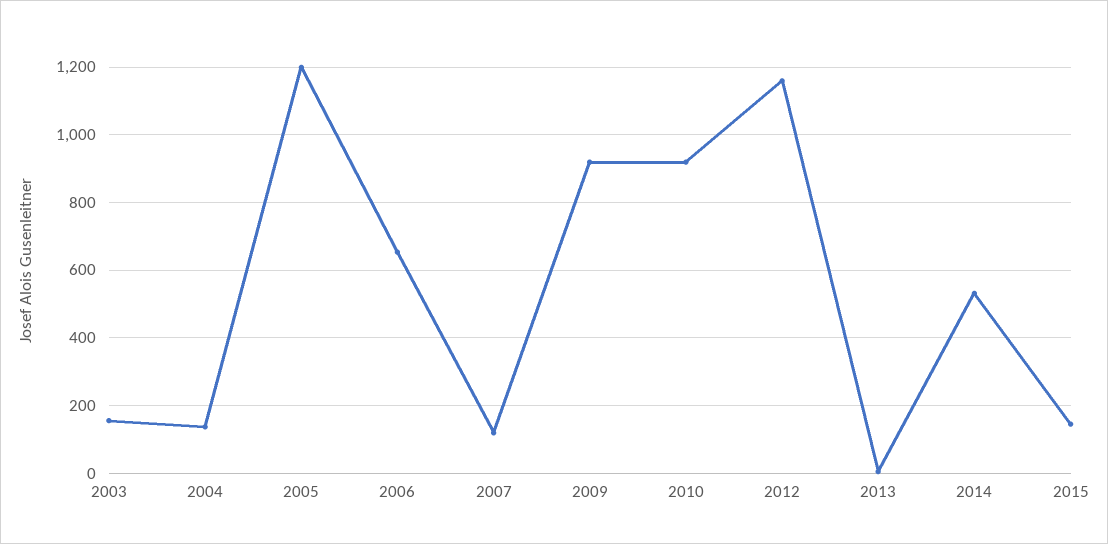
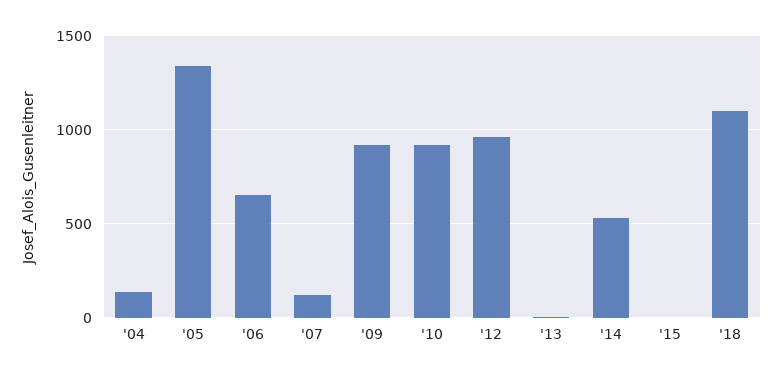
2003: 160 -> none
2005: 1200 -> 1350
2012: 1160 -> 950
2015: 140 -> 0
'18: none -> 1100

